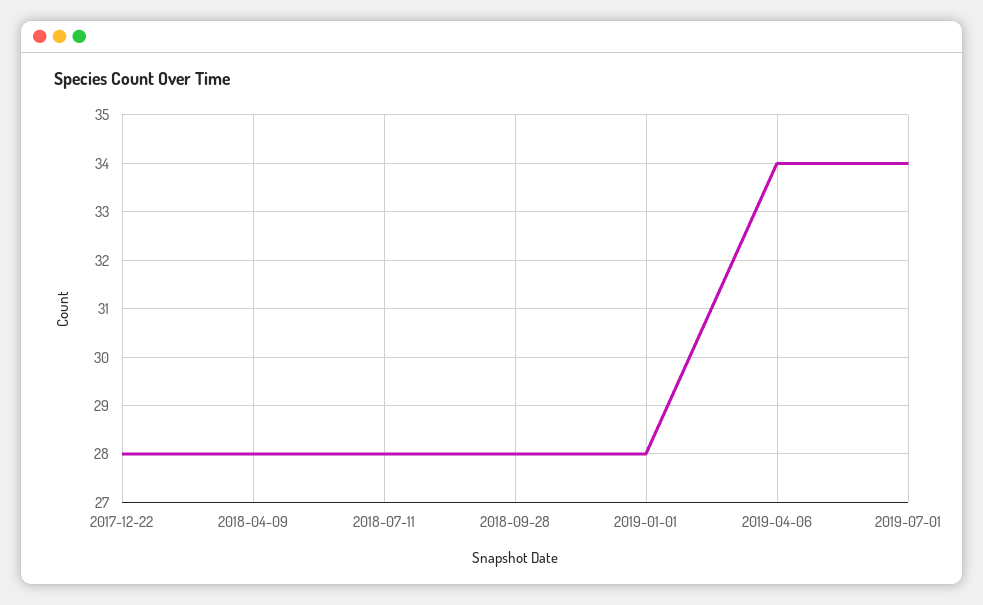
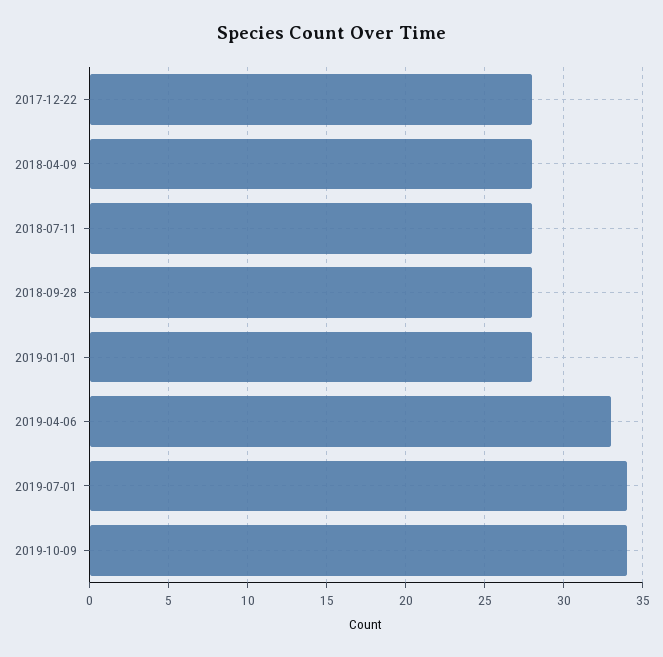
2019-04-06: 34 -> 33
2019-10-09: none -> 34

